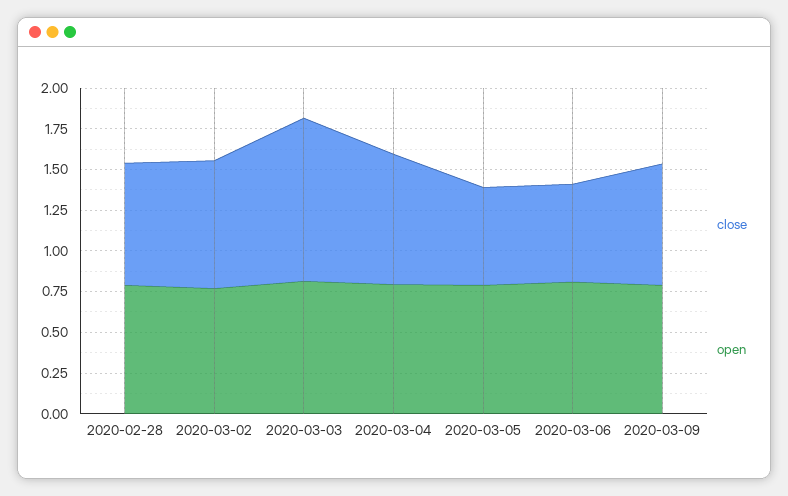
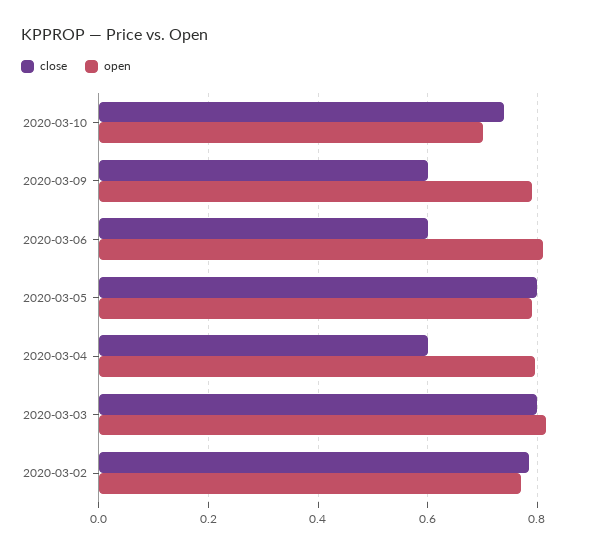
close, 2020-02-28: 0.75 -> none
open, 2020-02-28: 0.8 -> none
close, 2020-03-03: 1 -> 0.8
close, 2020-03-04: 0.8 -> 0.6
close, 2020-03-05: 0.6 -> 0.8
close, 2020-03-09: 0.75 -> 0.6
close, 2020-03-10: none -> 0.74
open, 2020-03-10: none -> 0.7

